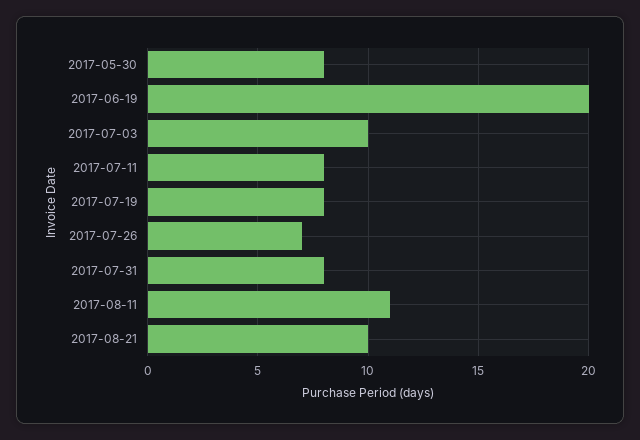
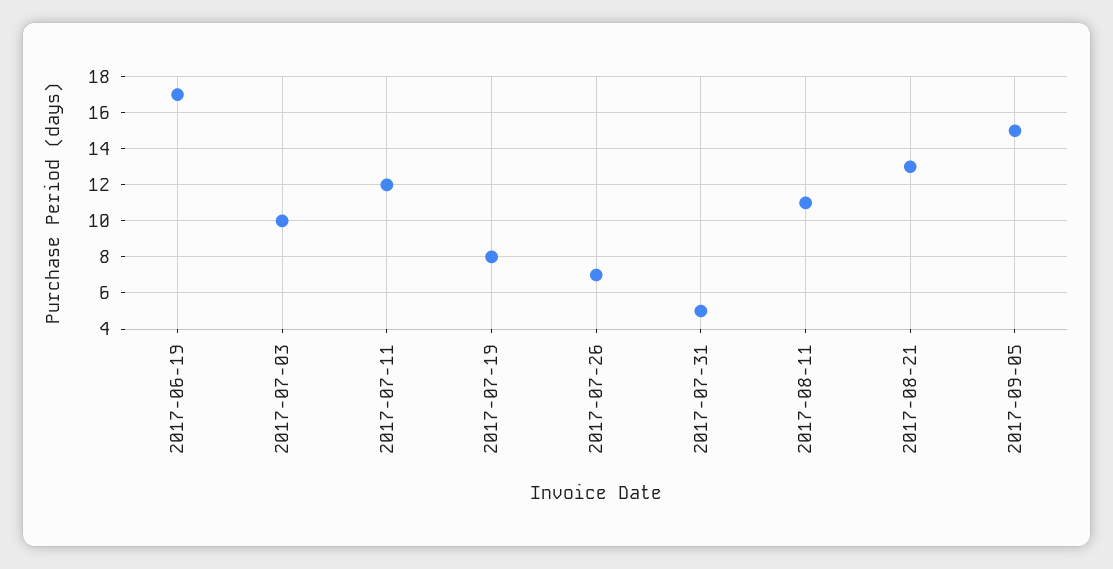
2017-05-30: 8 -> none
2017-06-19: 20 -> 17
2017-07-11: 8 -> 12
2017-07-31: 8 -> 5
2017-08-21: 10 -> 13
2017-09-05: none -> 15

